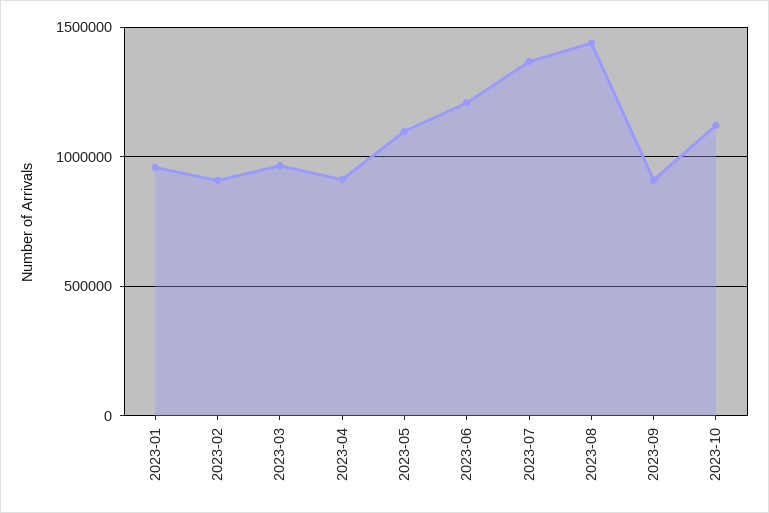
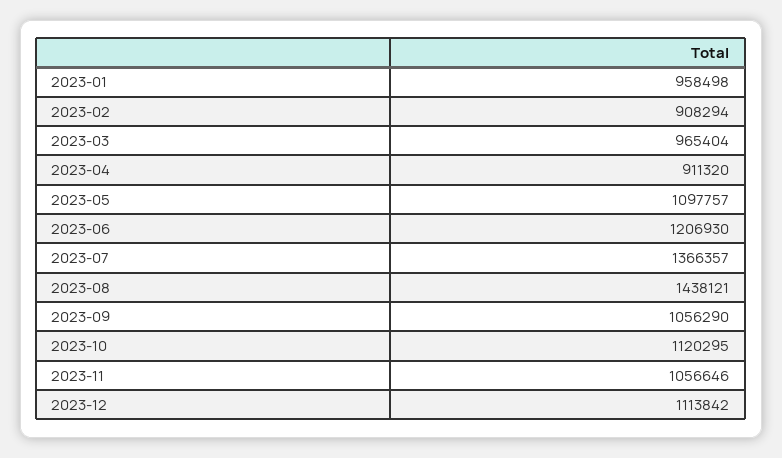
2023-09: 900000 -> 1056290
2023-11: none -> 1056646
2023-12: none -> 1113842

